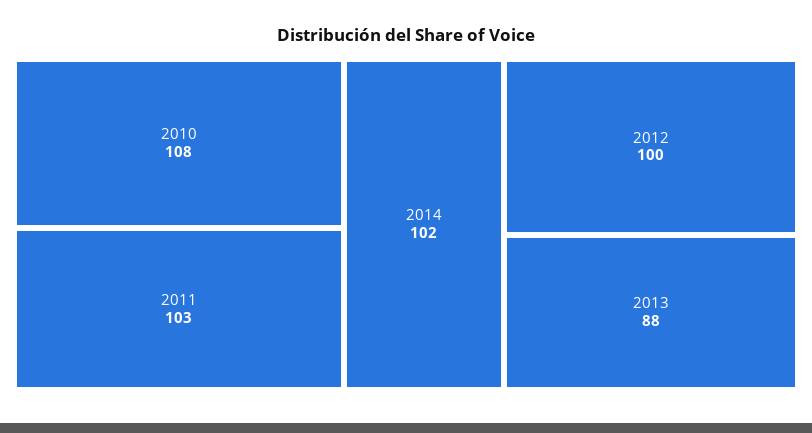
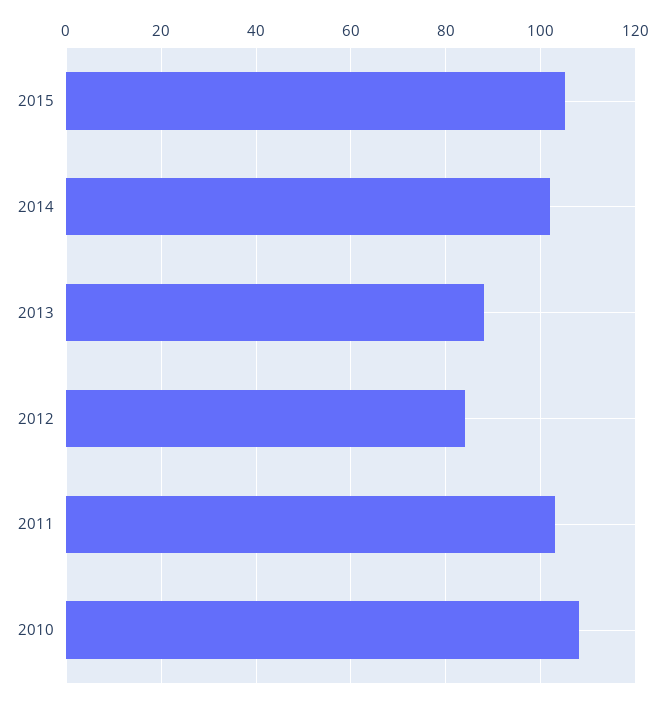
2012: 100 -> 85
2015: none -> 105

